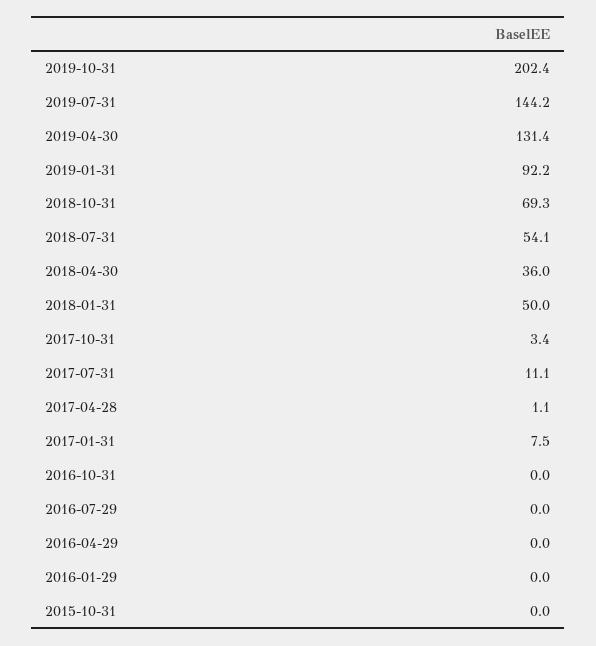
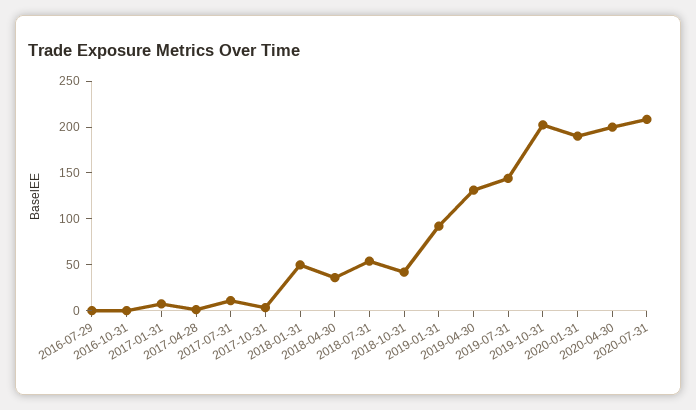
2018-10-31: 69.3 -> 40
2016-04-29: 0 -> none
2016-01-29: 0 -> none
2015-10-31: 0 -> none
2020-01-31: none -> 190
2020-04-30: none -> 200
2020-07-31: none -> 210

